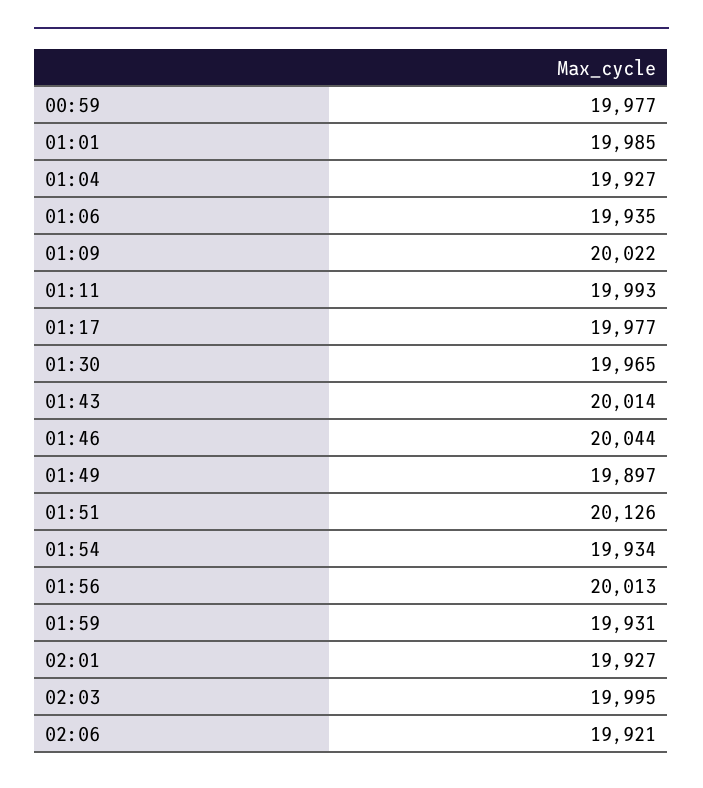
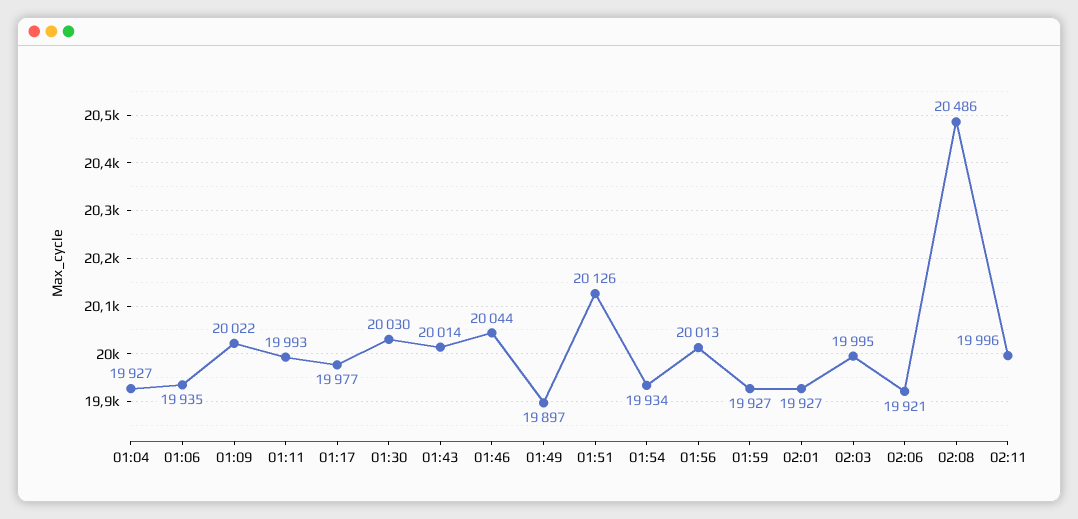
00:59: 19977 -> none
01:01: 19985 -> none
01:30: 19965 -> 20030
01:59: 19931 -> 19927
02:08: none -> 20486
02:11: none -> 19996

